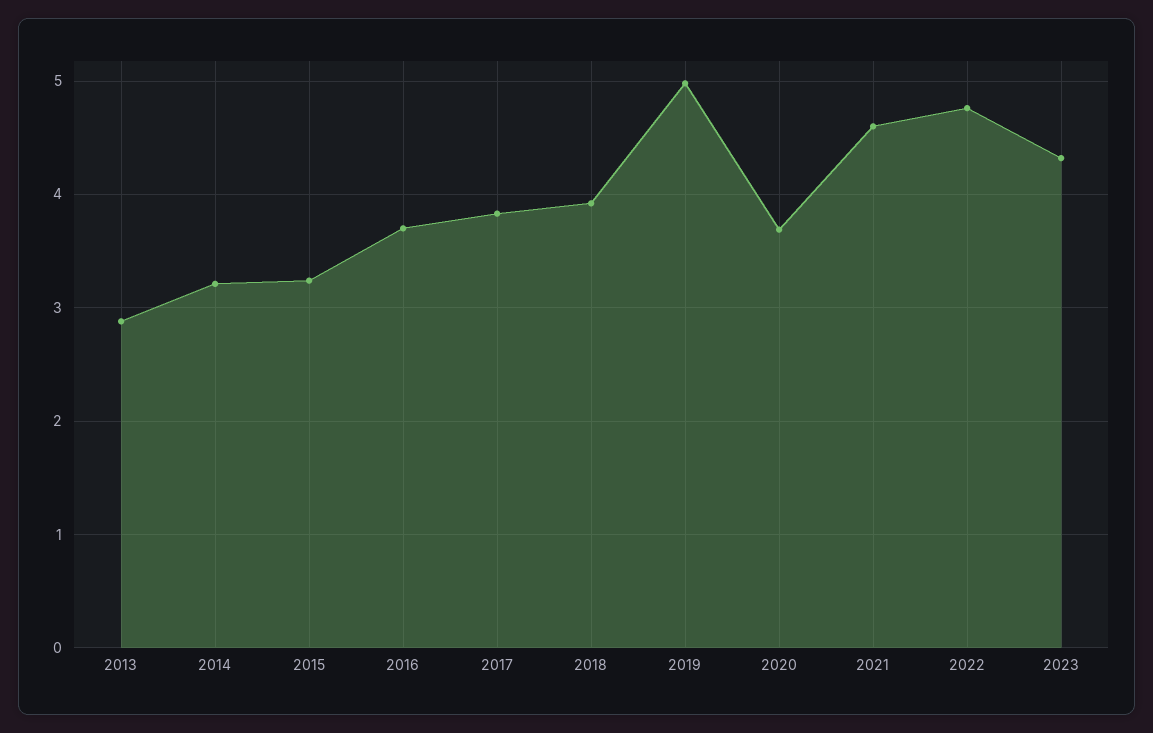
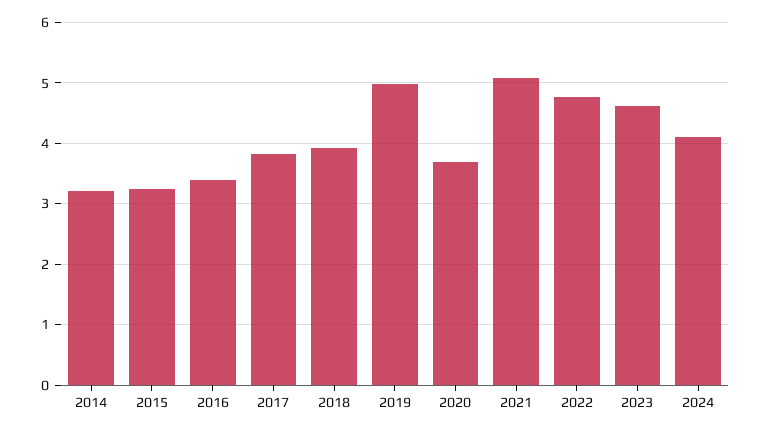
2013: 2.9 -> none
2016: 3.7 -> 3.4
2021: 4.6 -> 5.1
2023: 4.3 -> 4.6
2024: none -> 4.1

